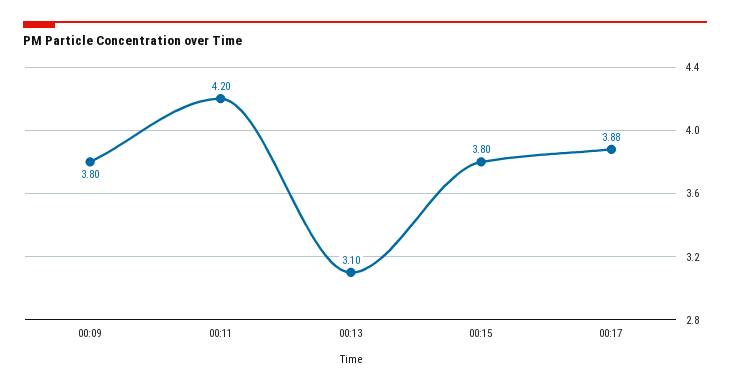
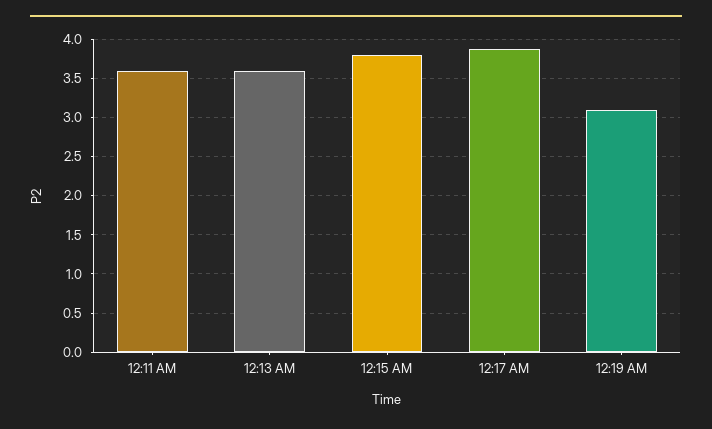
00:09: 3.8 -> none
00:11: 4.2 -> 3.6
00:13: 3.1 -> 3.6
12:19 AM: none -> 3.1

